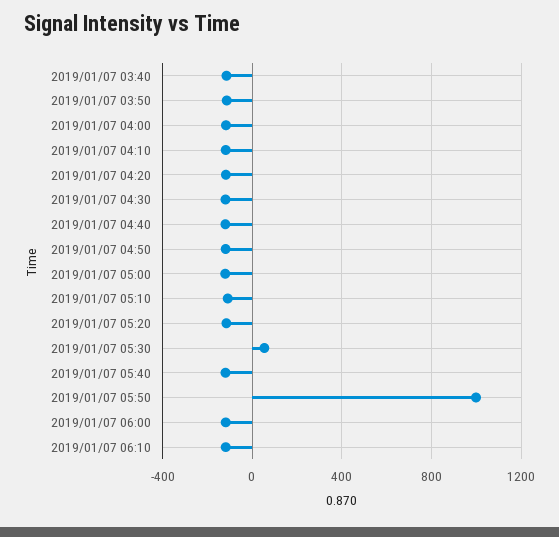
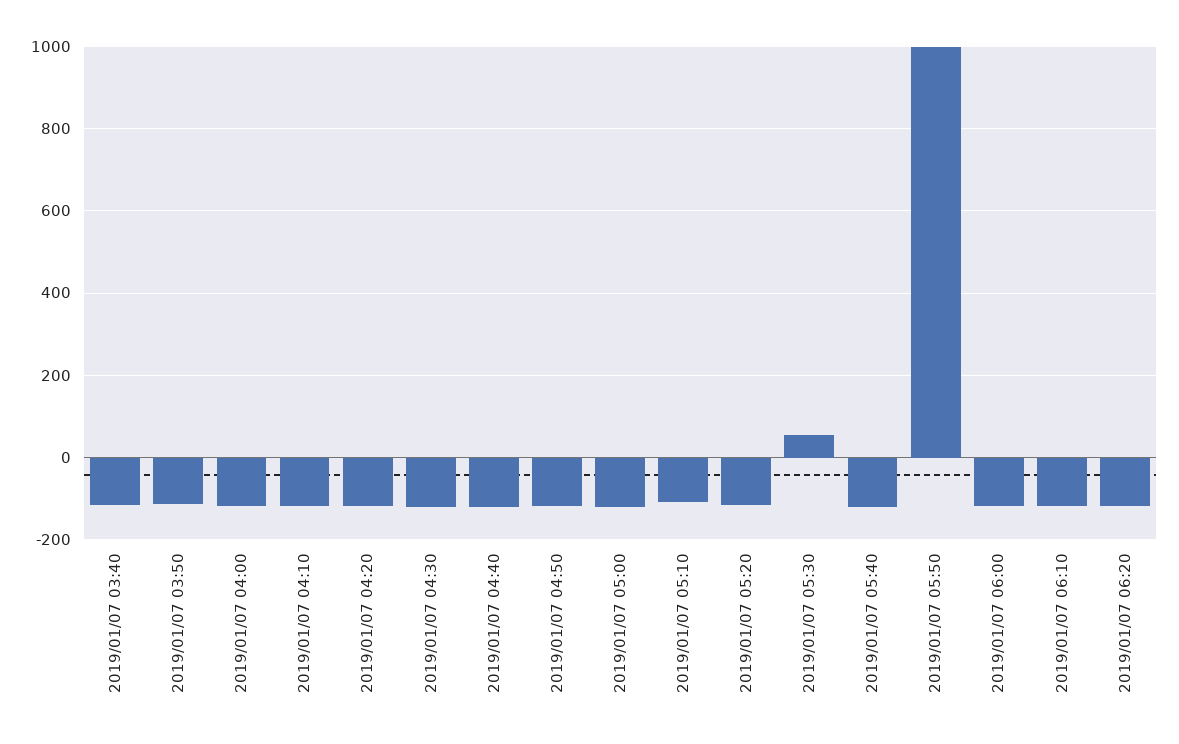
2019/01/07 06:20: none -> -120

